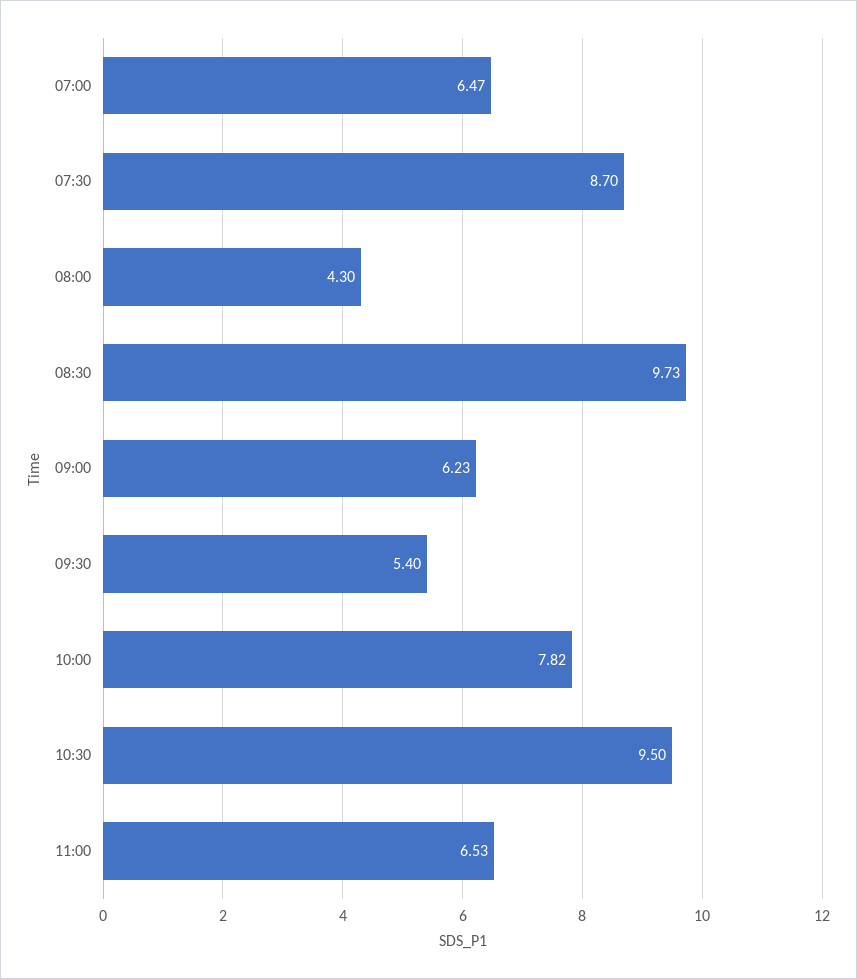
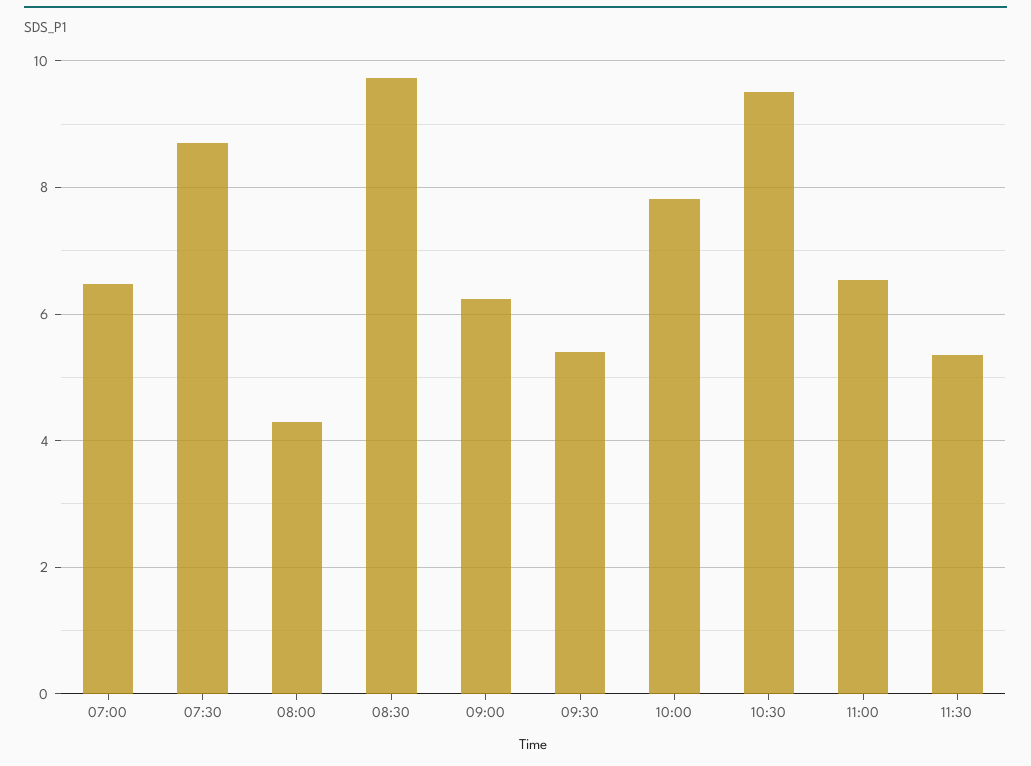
11:30: none -> 5.4

